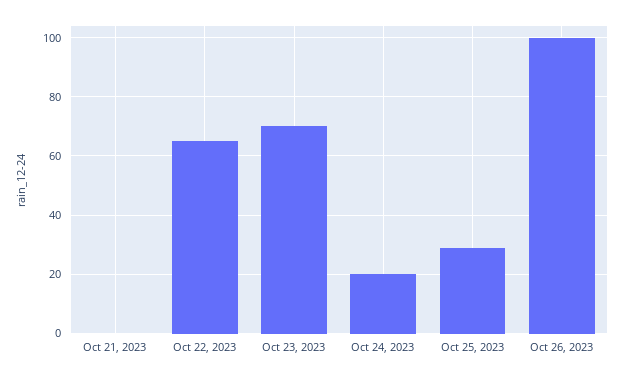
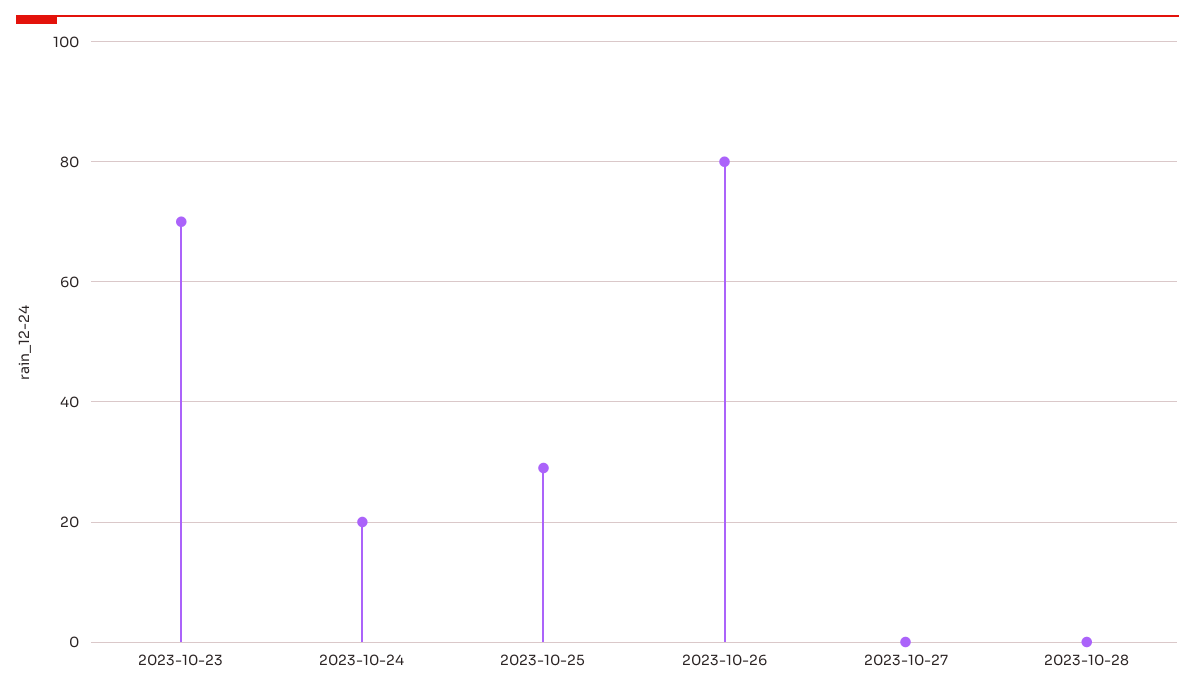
Oct 21, 2023: 0 -> none
Oct 22, 2023: 65 -> none
Oct 26, 2023: 100 -> 80
2023-10-27: none -> 0
2023-10-28: none -> 0

